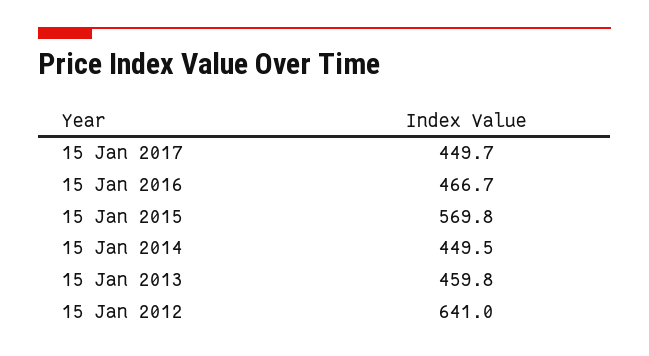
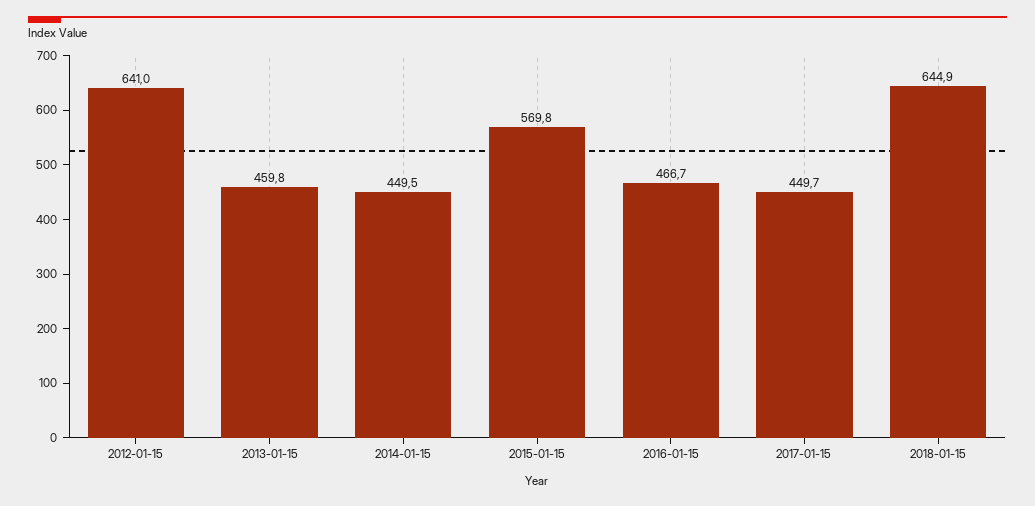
2018-01-15: none -> 644.9

